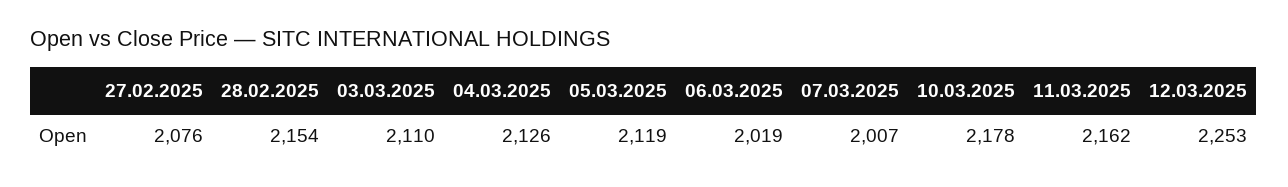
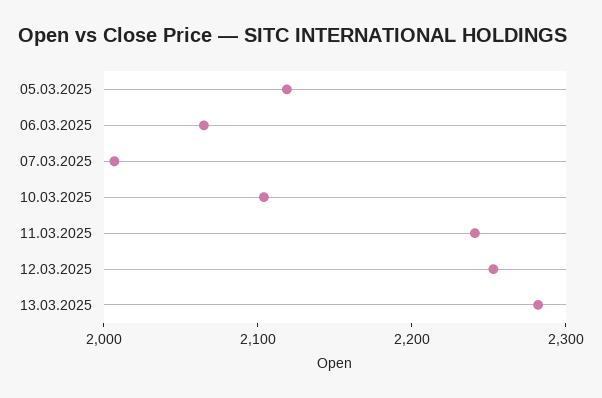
27.02.2025: 2076 -> none
28.02.2025: 2154 -> none
03.03.2025: 2110 -> none
04.03.2025: 2126 -> none
06.03.2025: 2019 -> 2060
10.03.2025: 2178 -> 2100
11.03.2025: 2162 -> 2240
13.03.2025: none -> 2280

